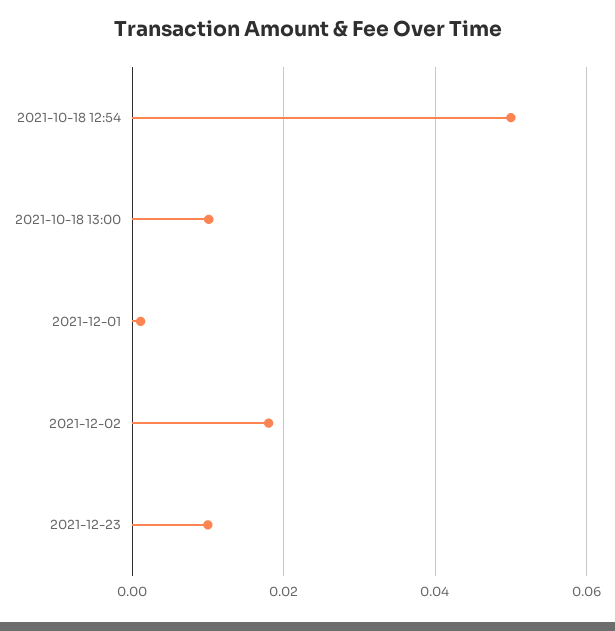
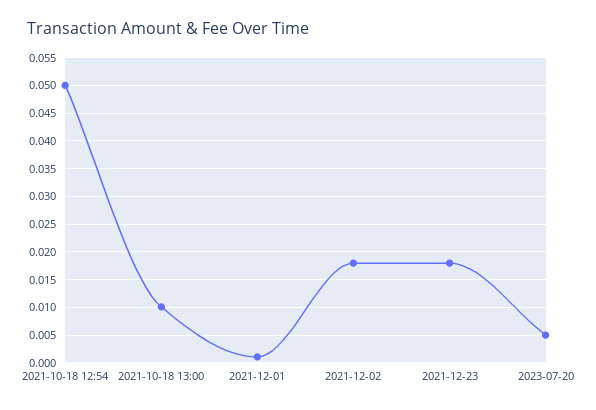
2021-12-23: 0.01 -> 0.0175
2023-07-20: none -> 0.005

